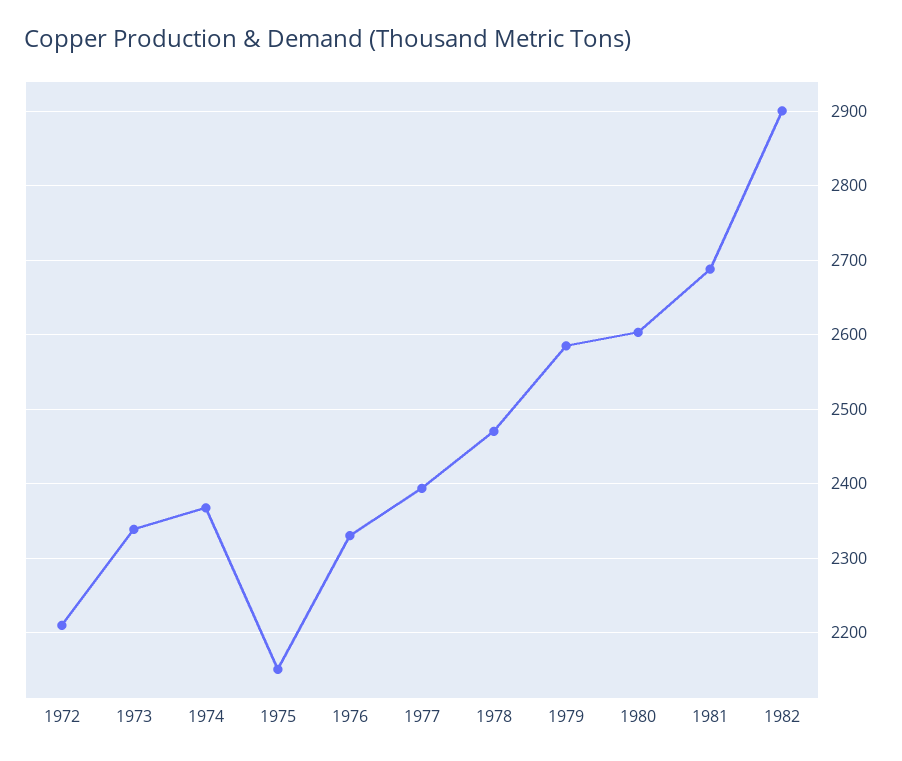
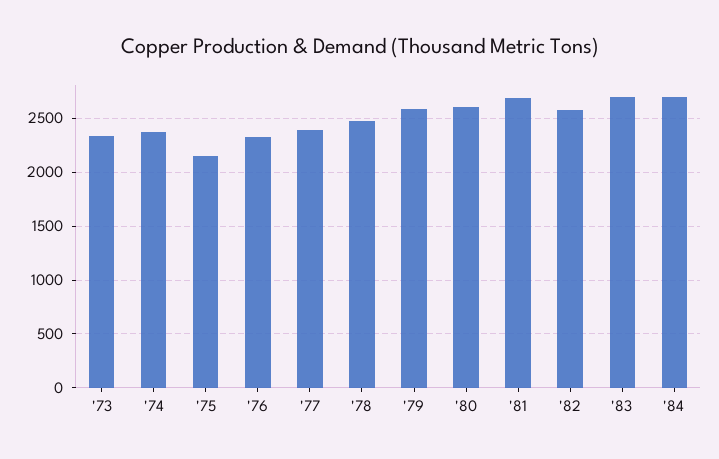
1972: 2210 -> none
1982: 2900 -> 2600
'83: none -> 2700
'84: none -> 2700

